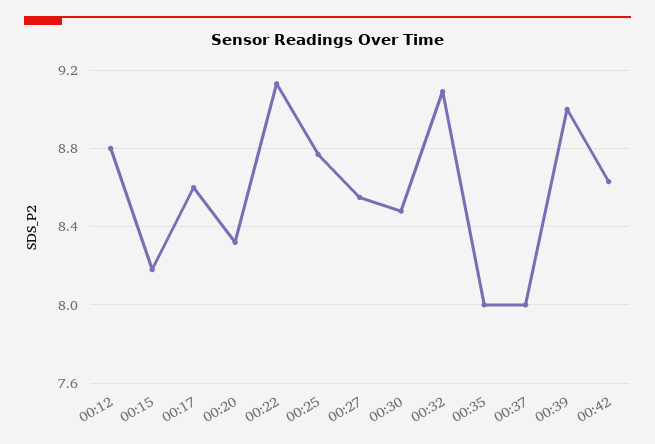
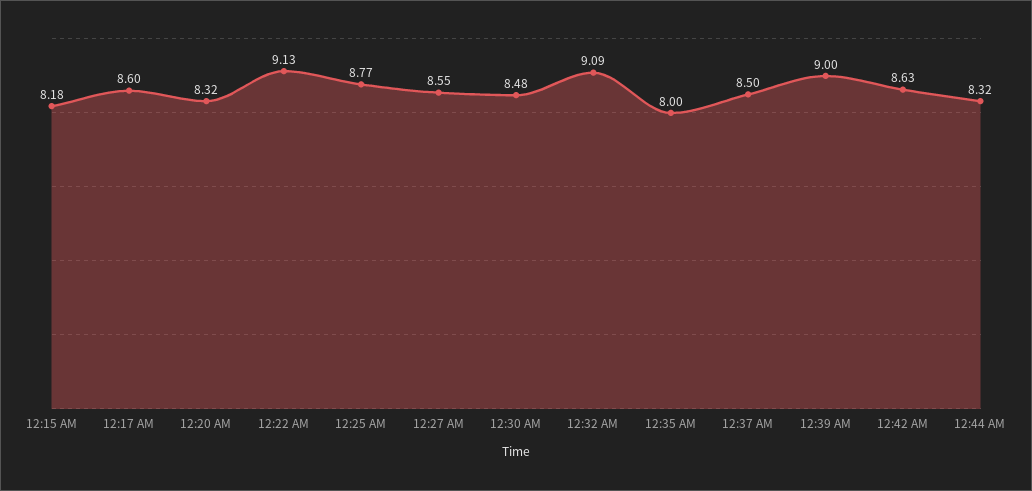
00:12: 8.8 -> none
00:37: 8 -> 8.5
12:44 AM: none -> 8.32

